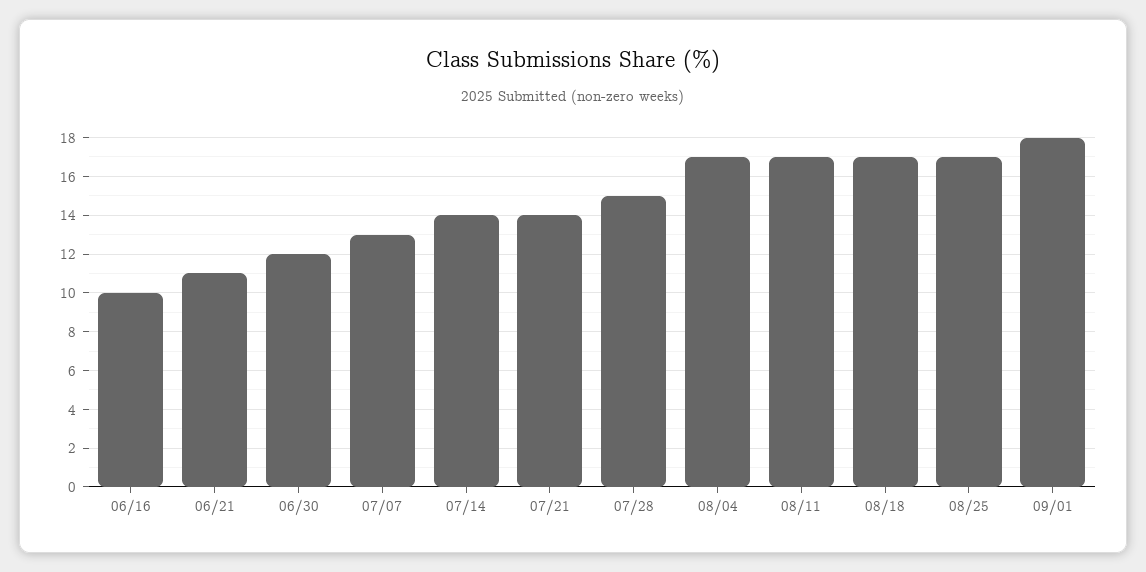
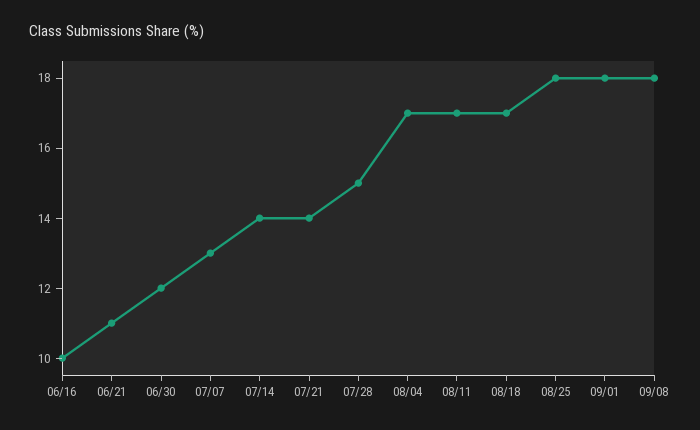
08/25: 17 -> 18
09/08: none -> 18

